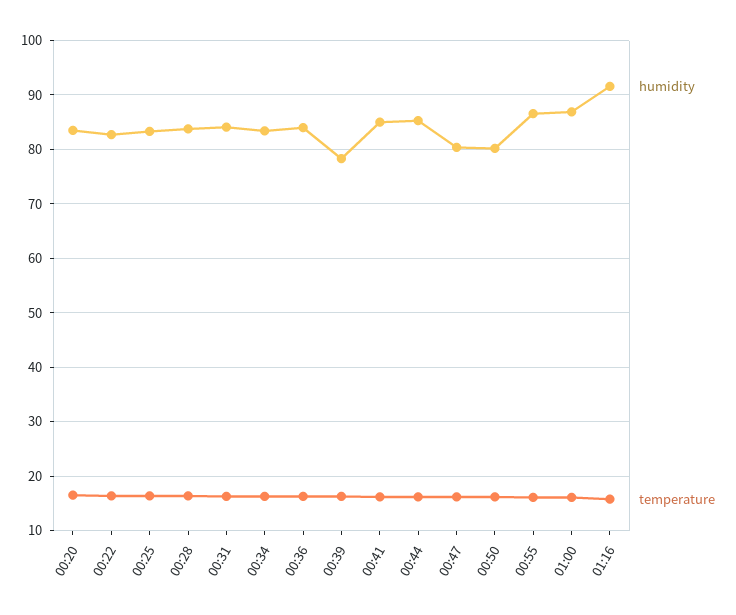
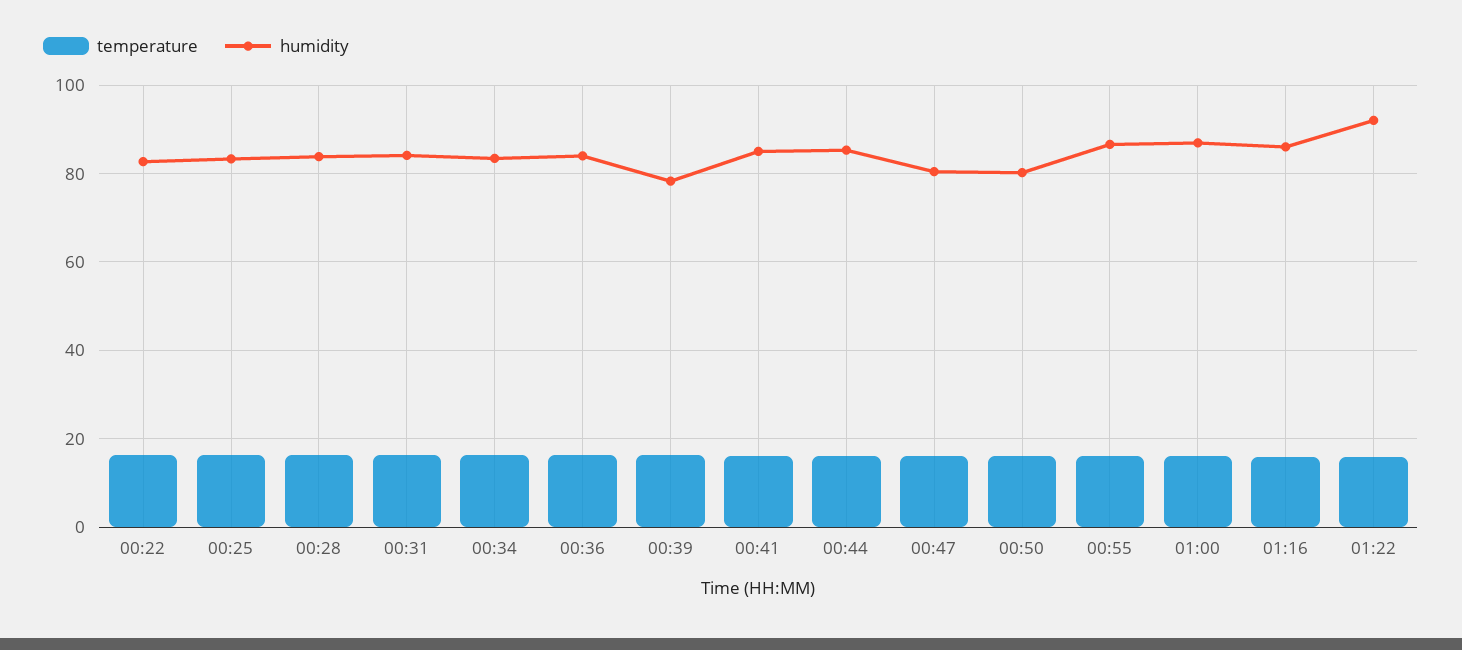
humidity, 00:20: 84 -> none
temperature, 00:20: 16 -> none
humidity, 01:16: 92 -> 86
temperature, 01:22: none -> 16
humidity, 01:22: none -> 92

